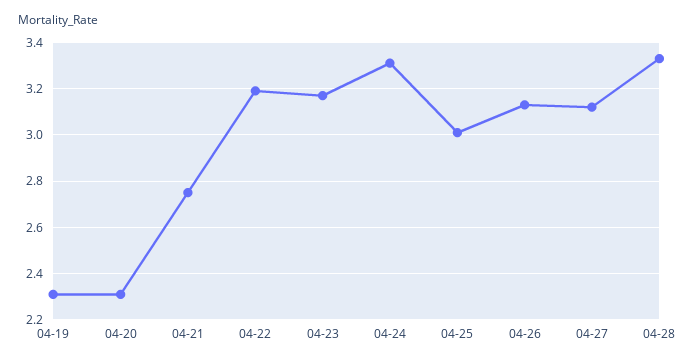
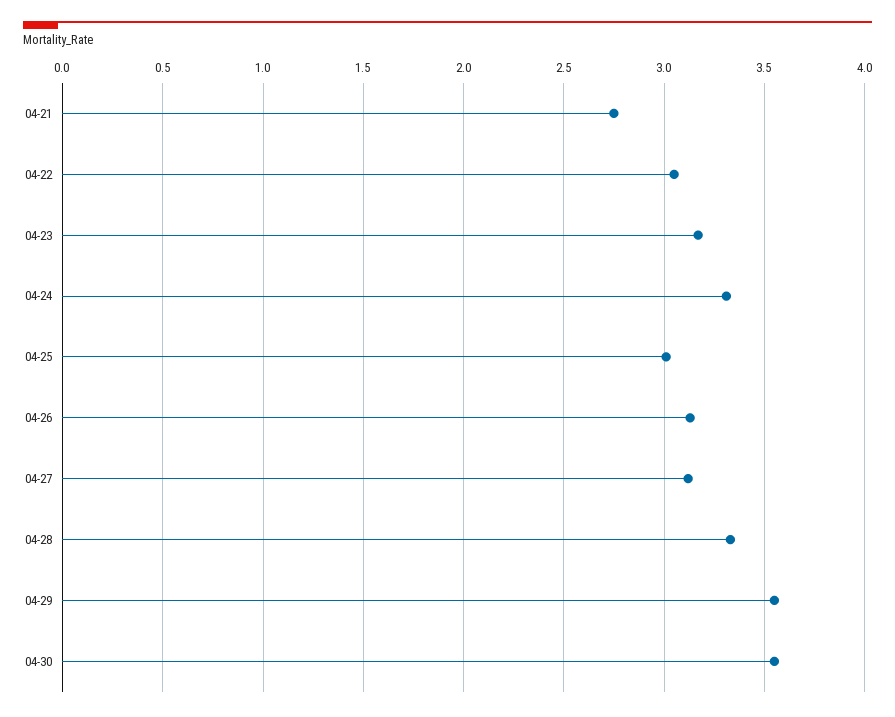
04-19: 2.3 -> none
04-20: 2.3 -> none
04-22: 3.2 -> 3.05
04-29: none -> 3.55
04-30: none -> 3.55

